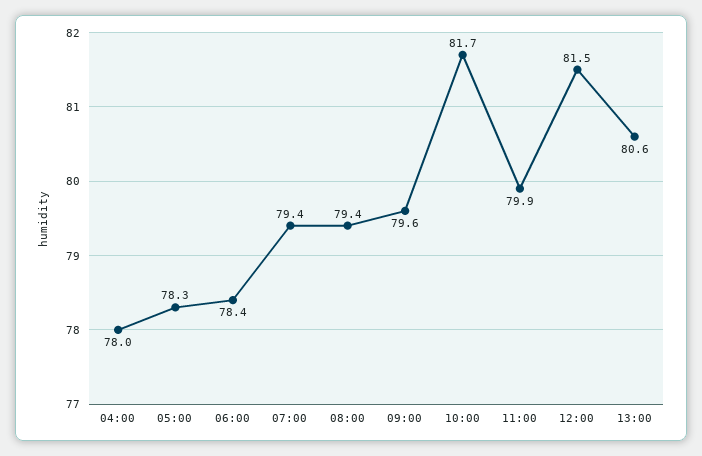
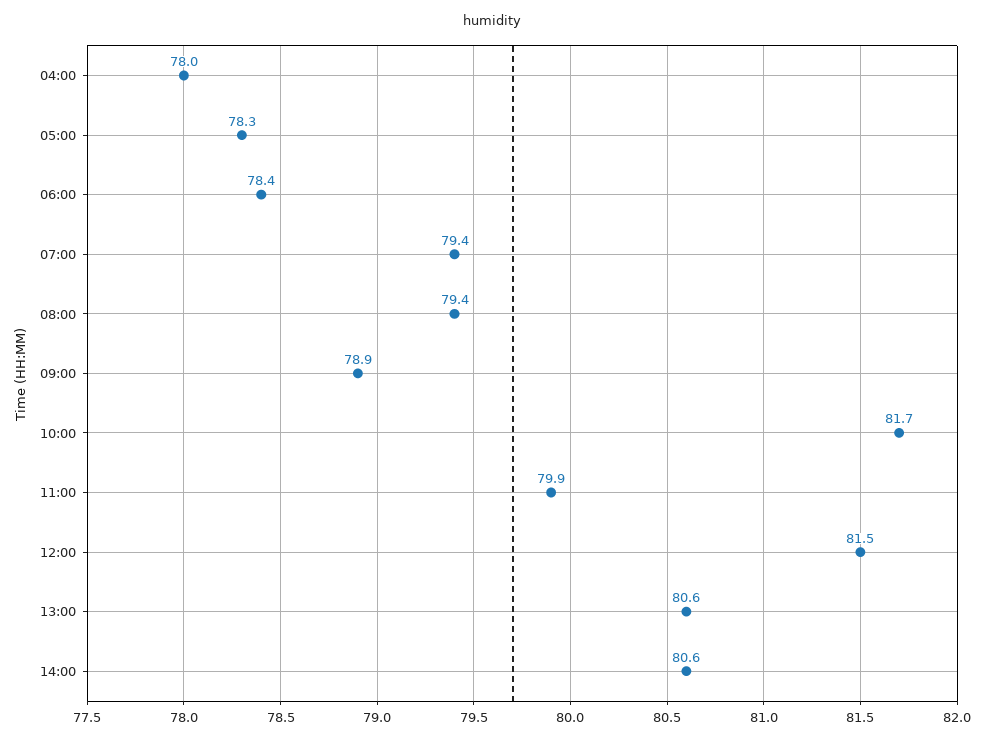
09:00: 79.6 -> 78.9
14:00: none -> 80.6

